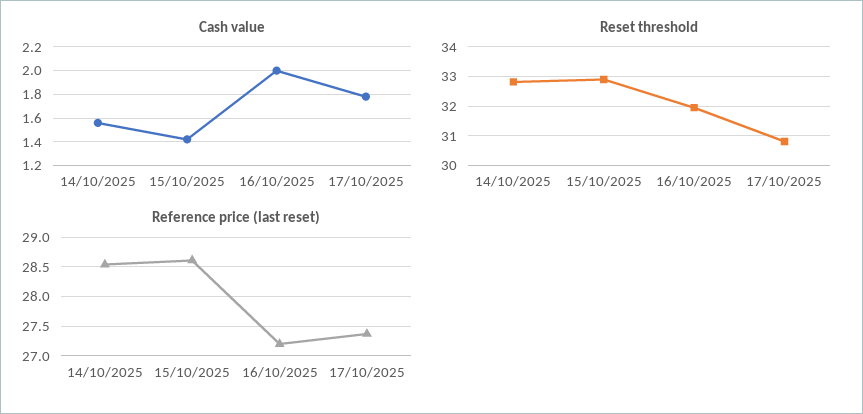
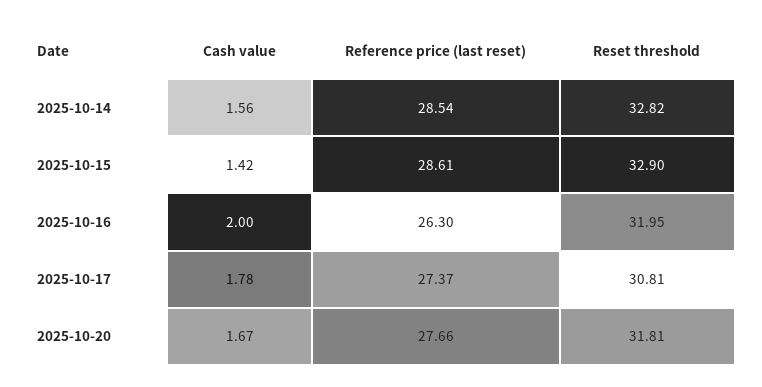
Reference price (last reset), 16/10/2025: 27.25 -> 26.3
Cash value, 2025-10-20: none -> 1.67
Reference price (last reset), 2025-10-20: none -> 27.66
Reset threshold, 2025-10-20: none -> 31.81

